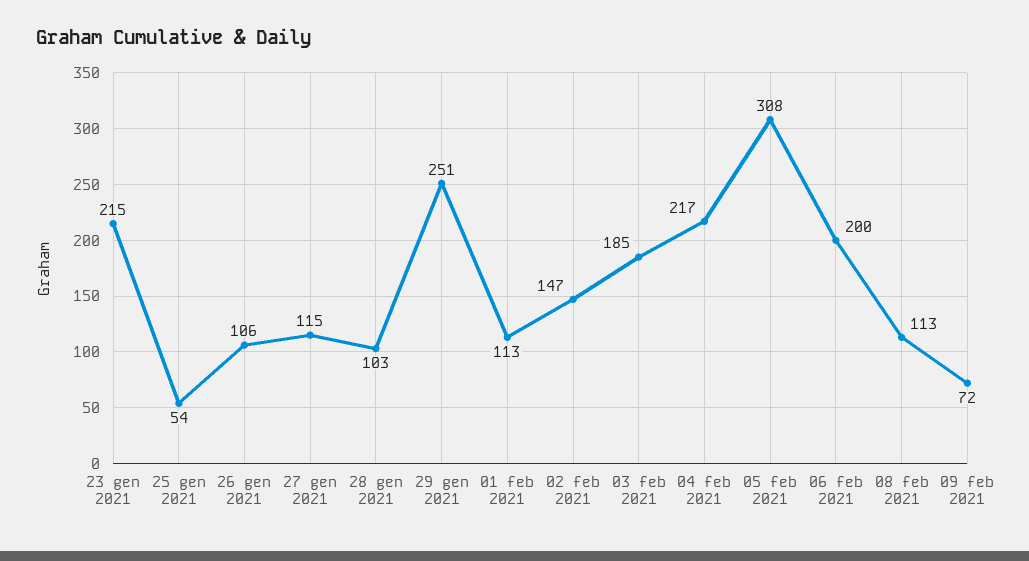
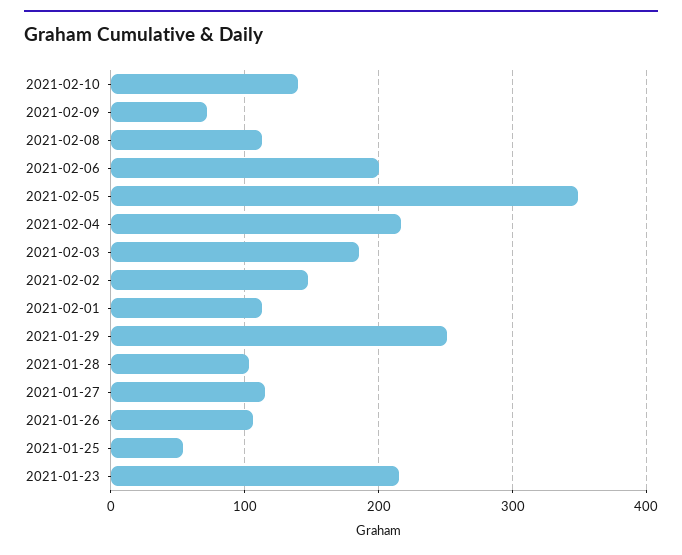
05 feb 2021: 308 -> 350
2021-02-10: none -> 140

